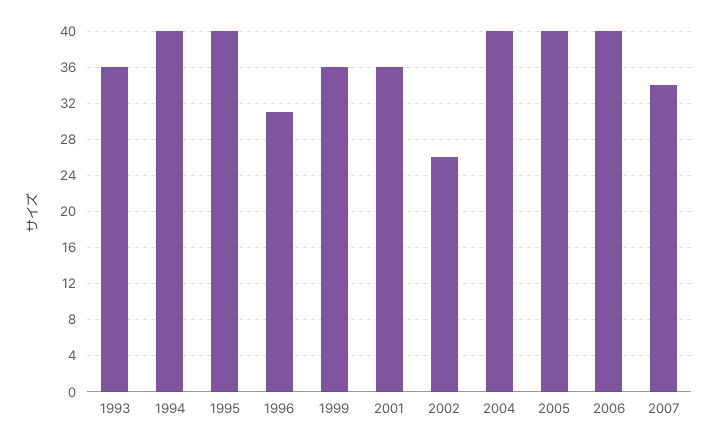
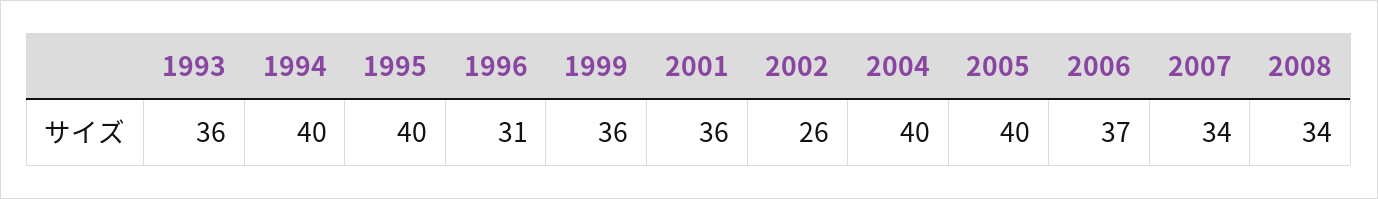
2006: 40 -> 37
2008: none -> 34

